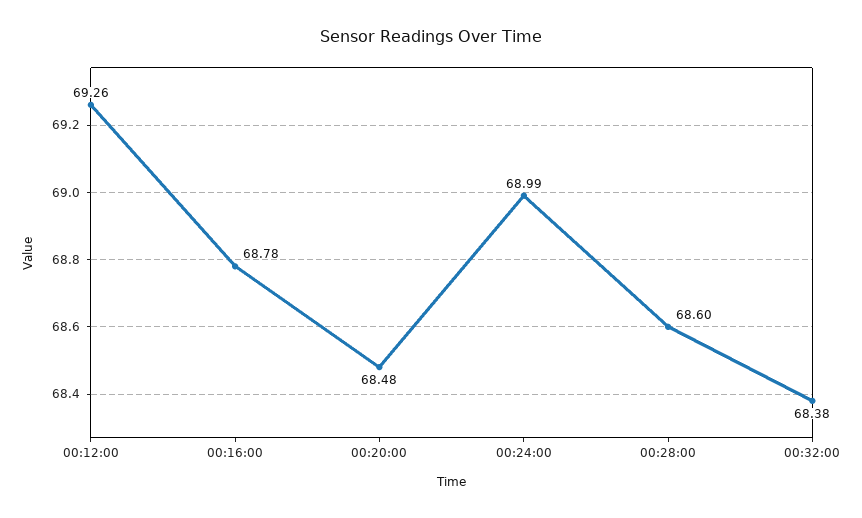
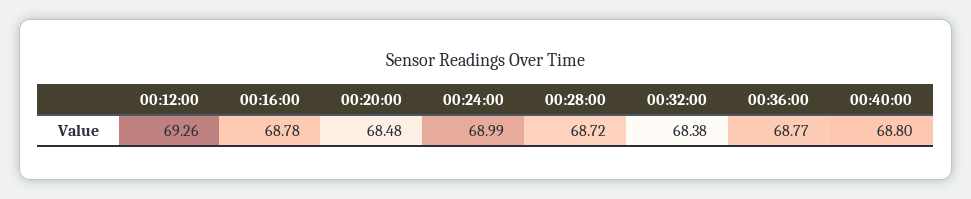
00:28:00: 68.6 -> 68.72
00:36:00: none -> 68.77
00:40:00: none -> 68.8

